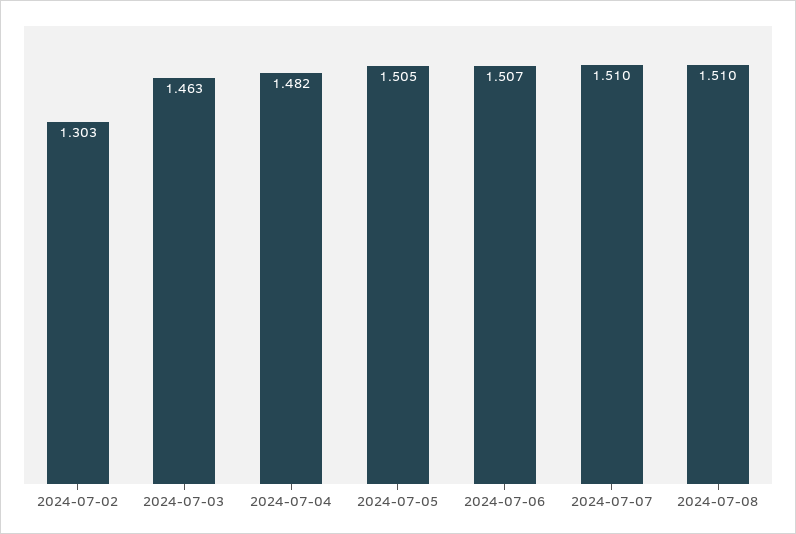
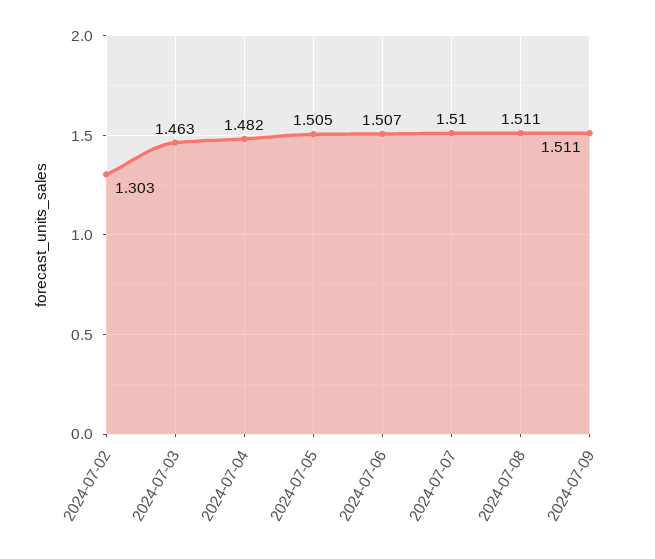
2024-07-08: 1.51 -> 1.511
2024-07-09: none -> 1.511

